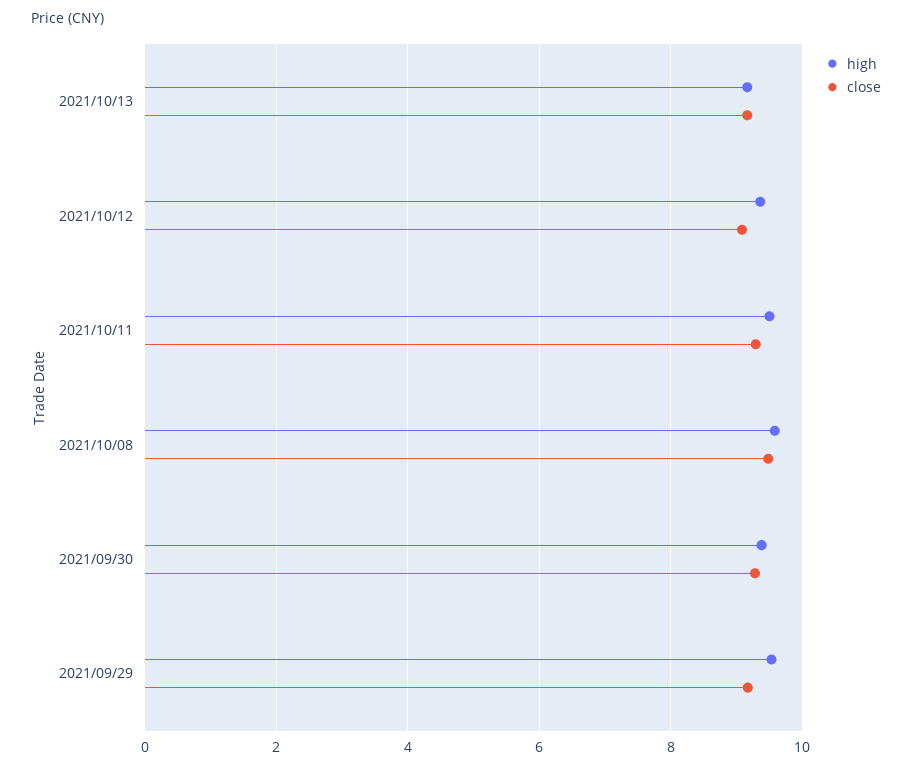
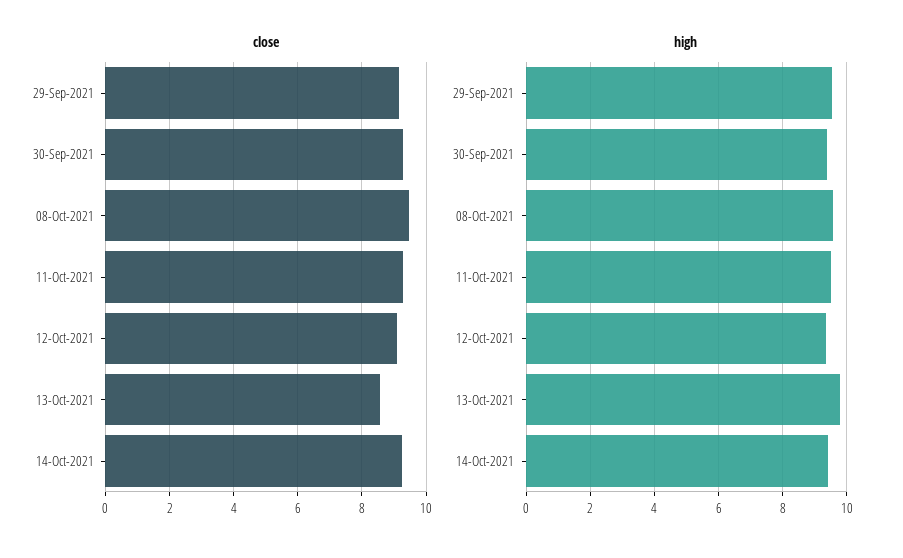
high, 2021/10/13: 9.2 -> 9.8
close, 2021/10/13: 9.2 -> 8.6
close, 14-Oct-2021: none -> 9.2
high, 14-Oct-2021: none -> 9.4

